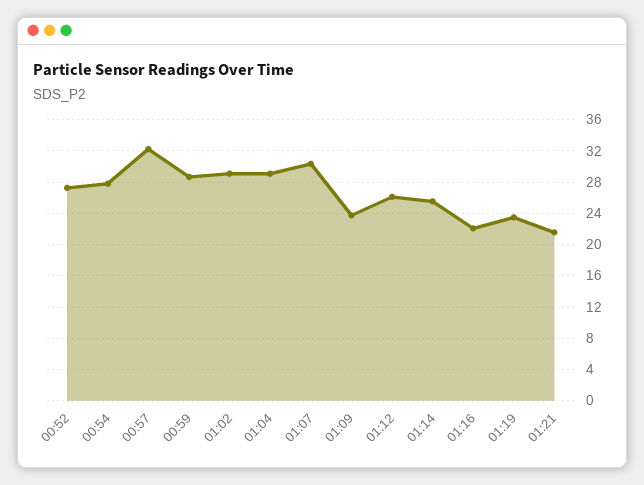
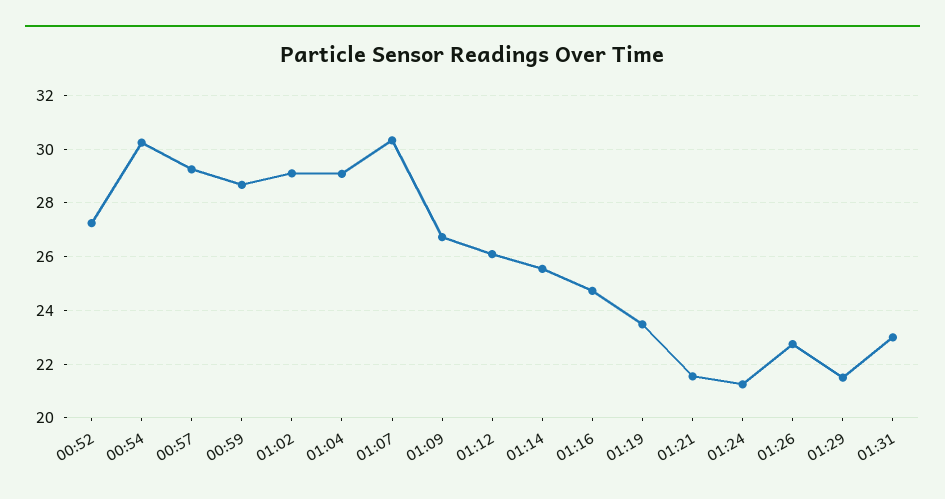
00:54: 28 -> 30.25
00:57: 32 -> 29.25
01:09: 24 -> 26.75
01:16: 22 -> 24.75
01:24: none -> 21.25
01:26: none -> 22.75
01:29: none -> 21.5
01:31: none -> 23

